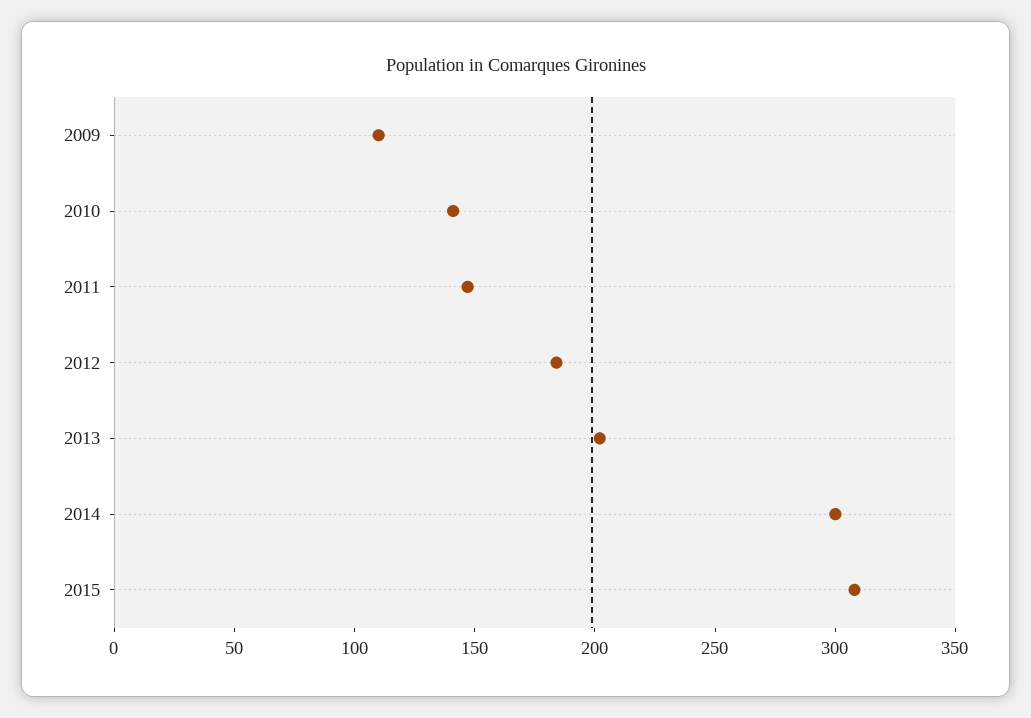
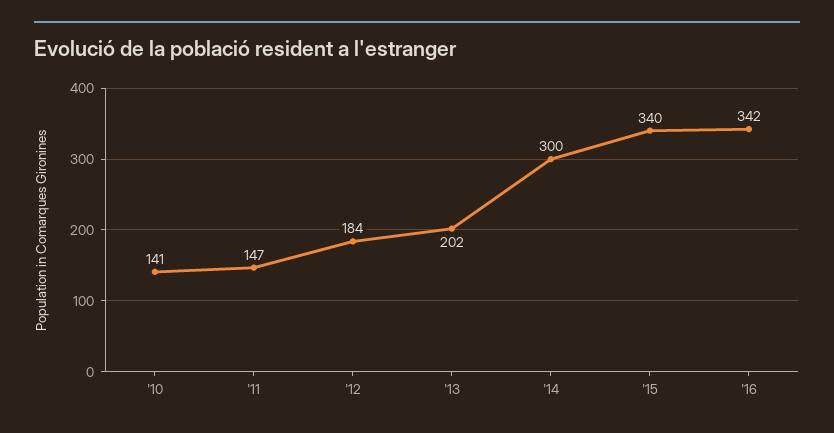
2009: 110 -> none
2015: 310 -> 340
'16: none -> 342

